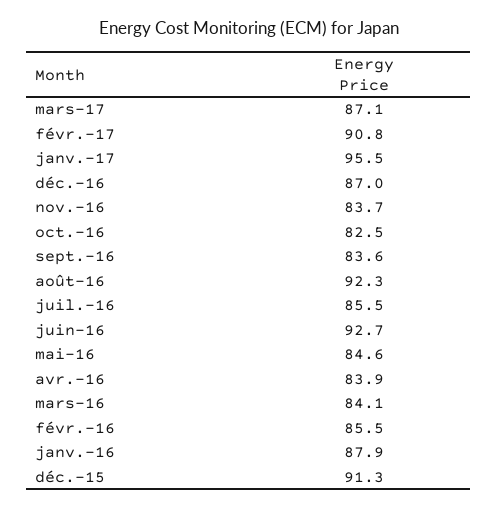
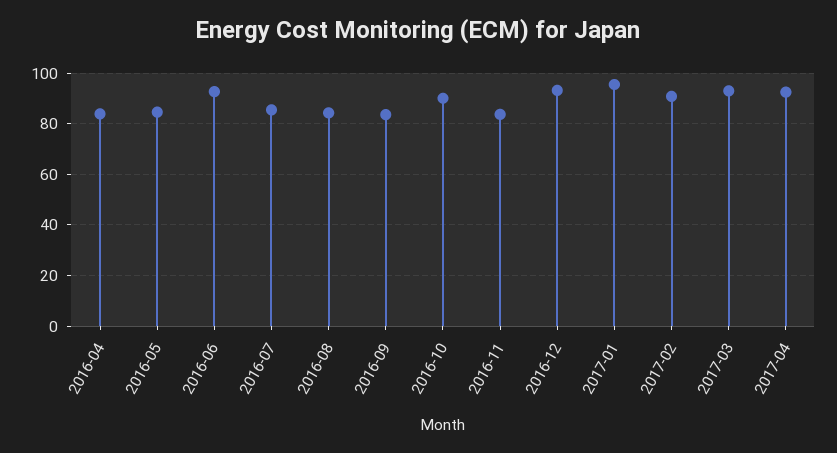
mars-17: 87.1 -> 92.5
déc.-16: 87 -> 92.5
oct.-16: 82.5 -> 90
août-16: 92.3 -> 85
mars-16: 84.1 -> none
févr.-16: 85.5 -> none
janv.-16: 87.9 -> none
déc.-15: 91.3 -> none
2017-04: none -> 92.5

